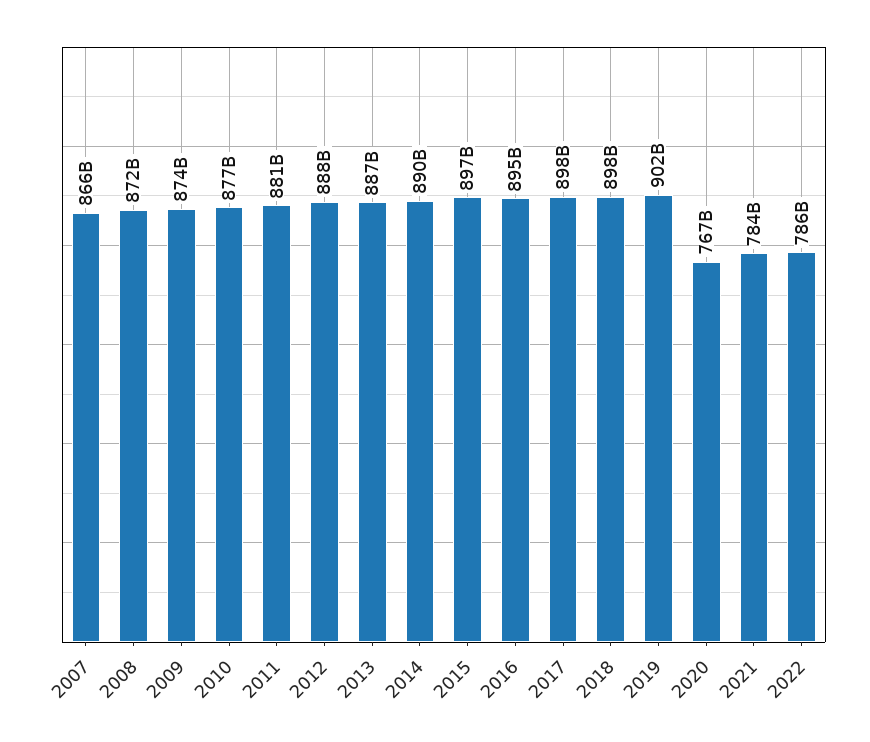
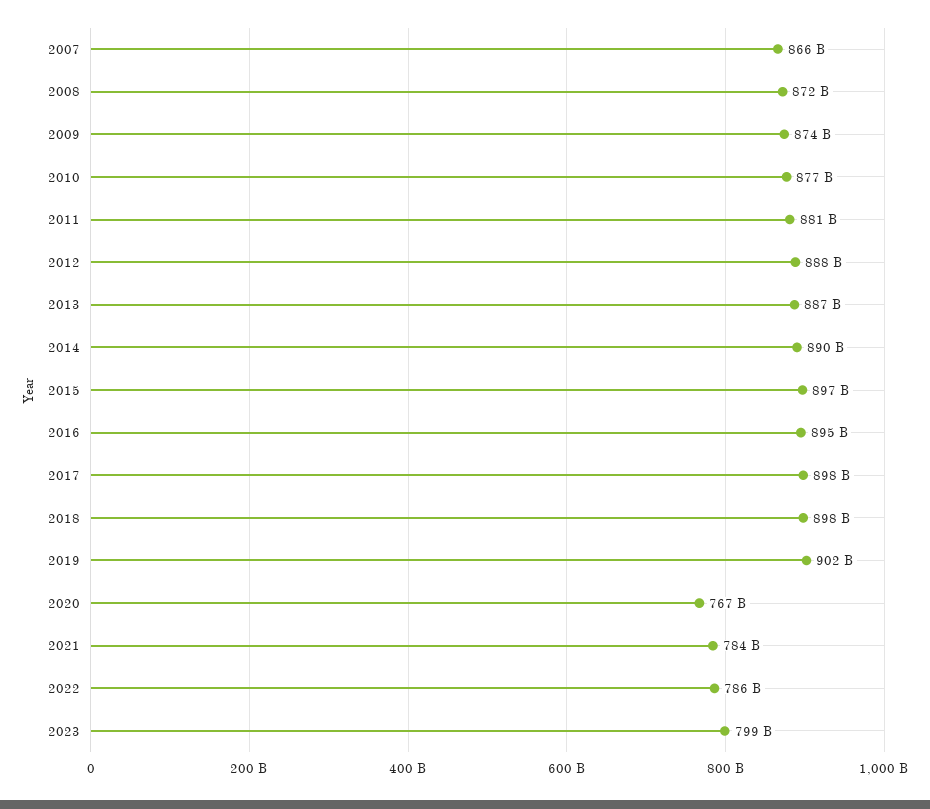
2023: none -> 799000000000

